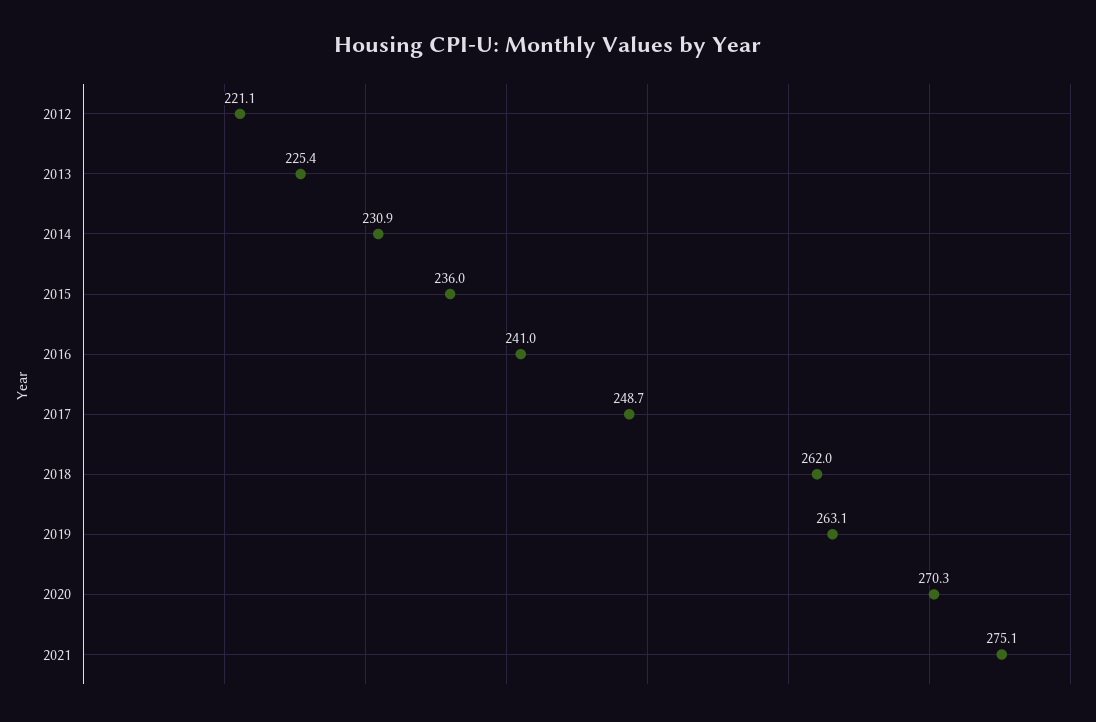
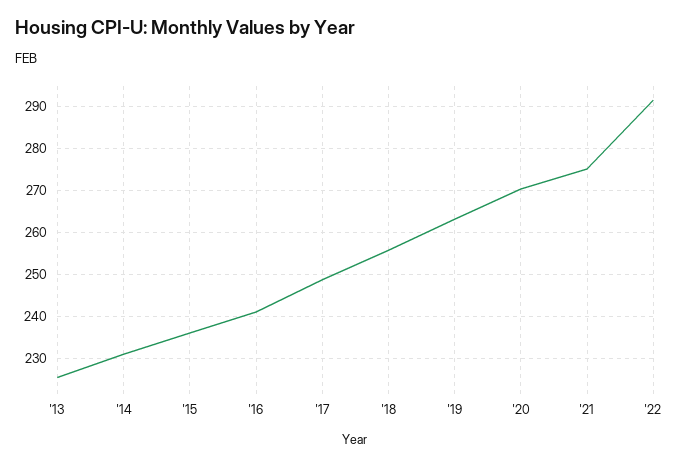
2012: 221.1 -> none
2018: 262 -> 256
'22: none -> 292

